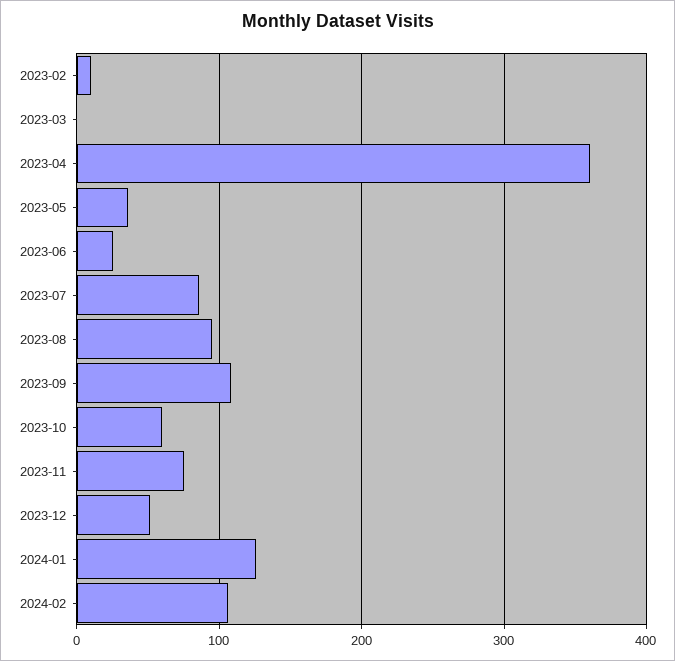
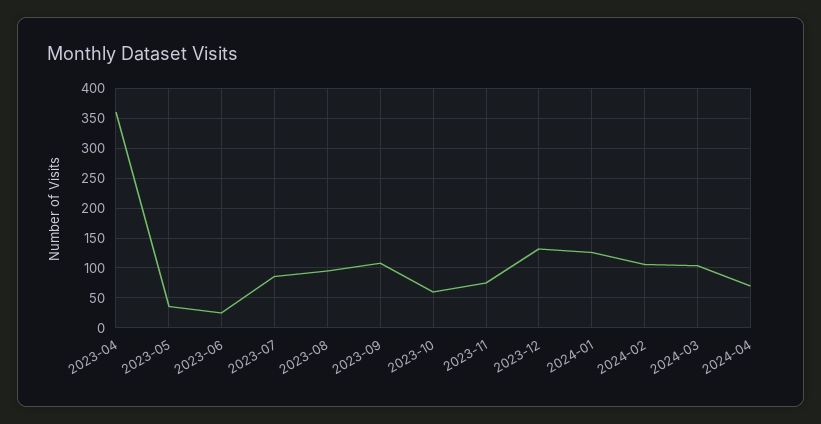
2023-02: 10 -> none
2023-03: 0 -> none
2023-12: 50 -> 125
2024-03: none -> 100
2024-04: none -> 75

